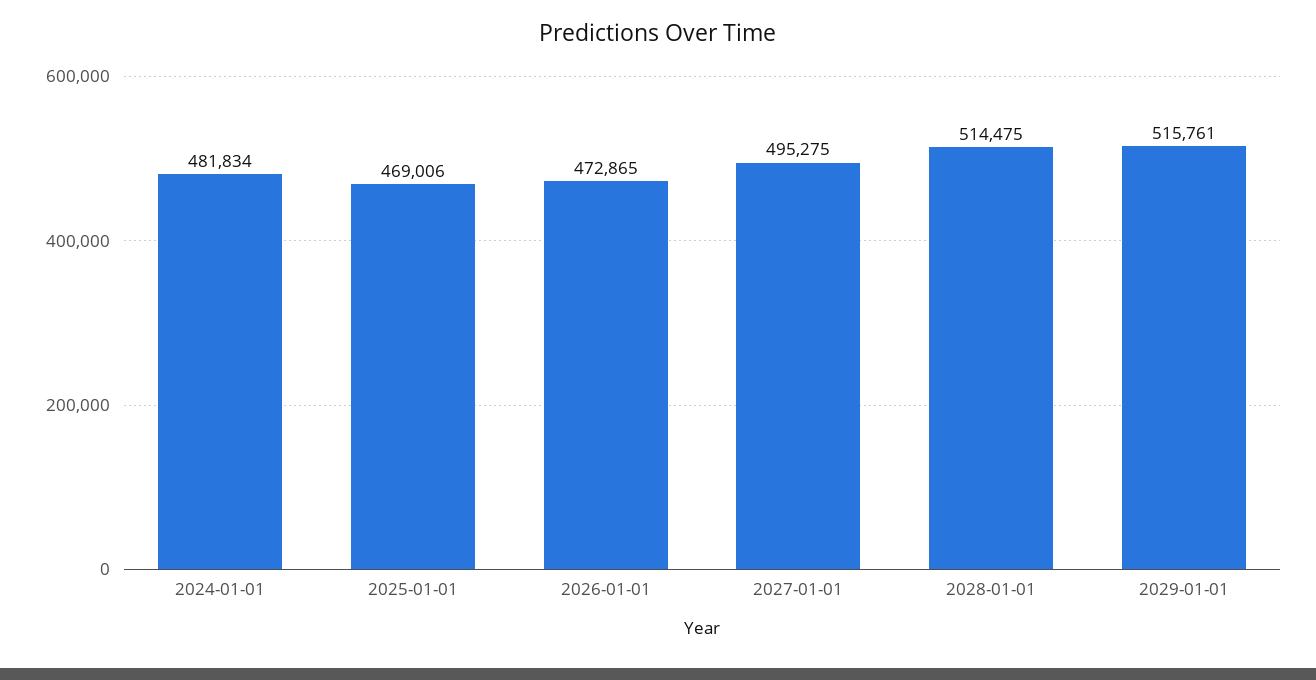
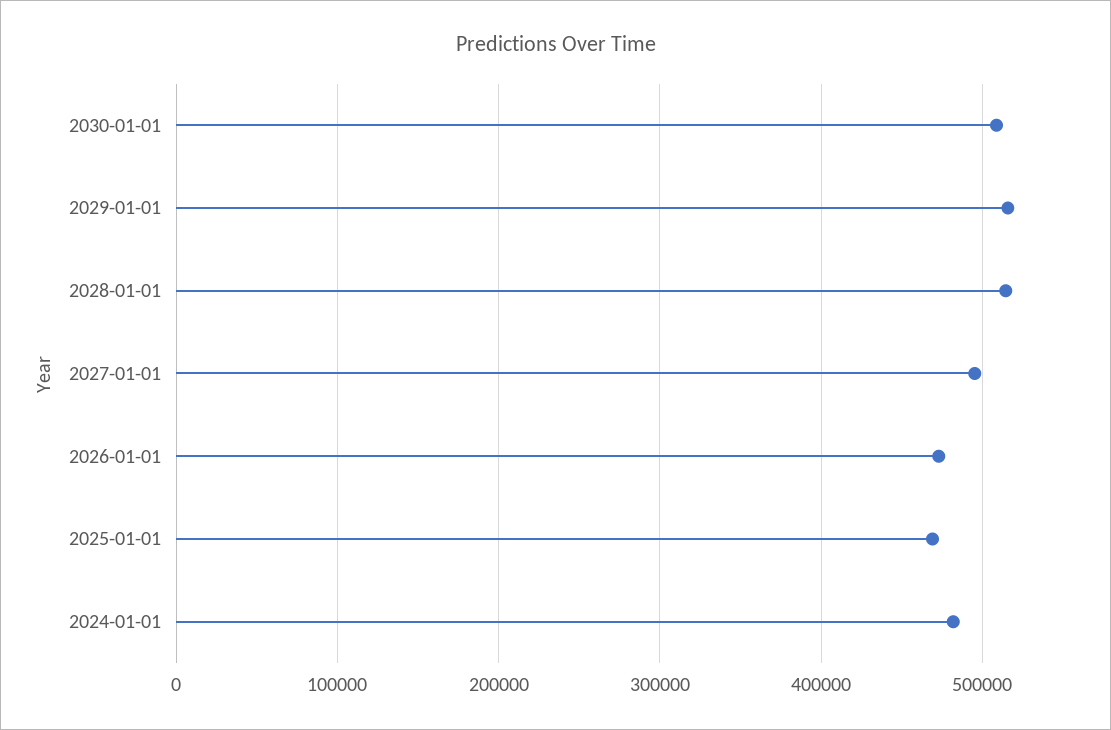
2030-01-01: none -> 510000

